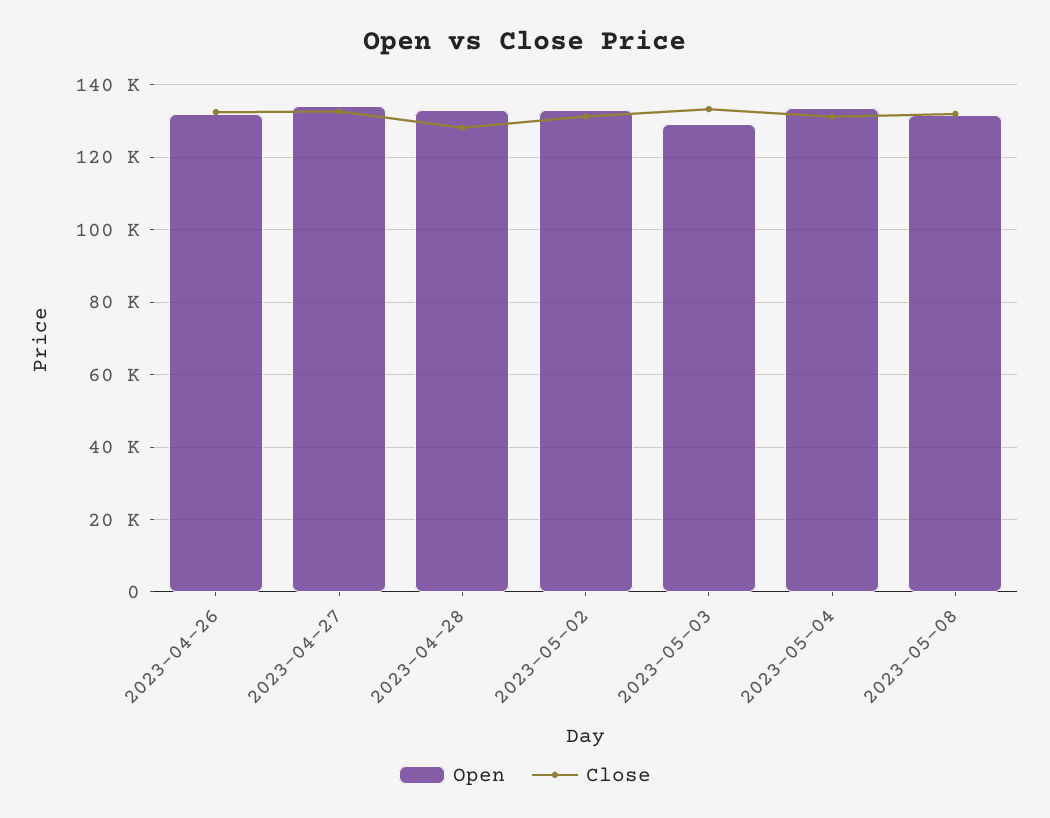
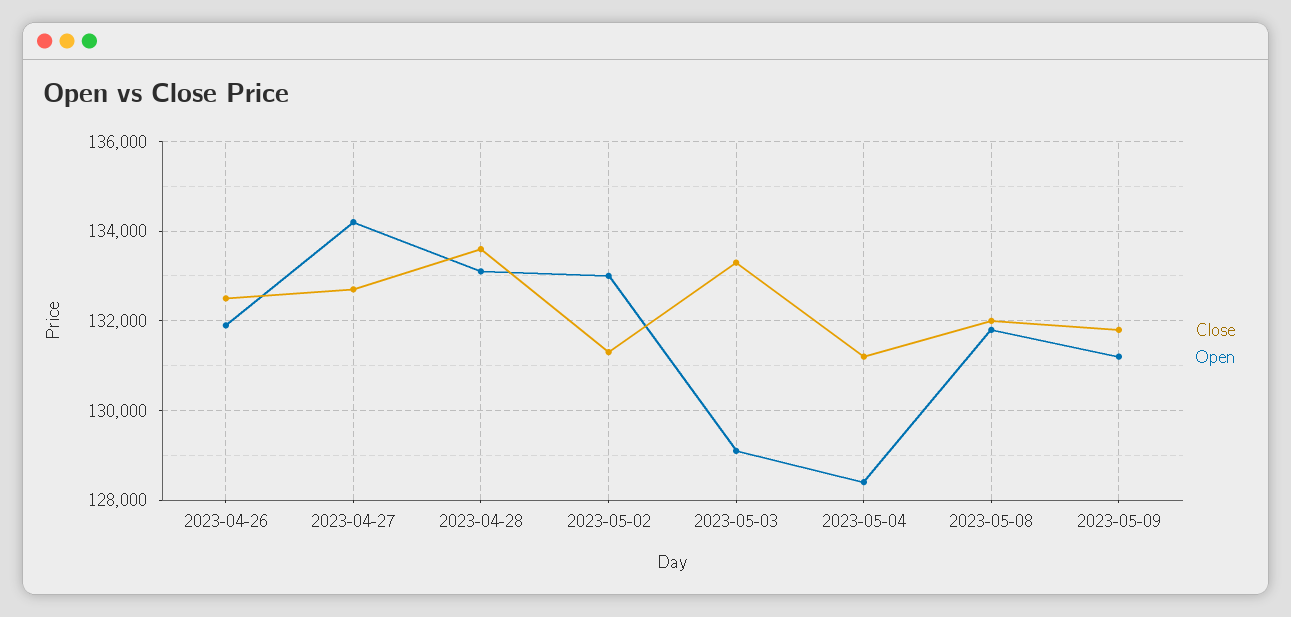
Close, 2023-04-28: 128000 -> 133600
Open, 2023-05-04: 134000 -> 128400
Close, 2023-05-09: none -> 131800
Open, 2023-05-09: none -> 131200

